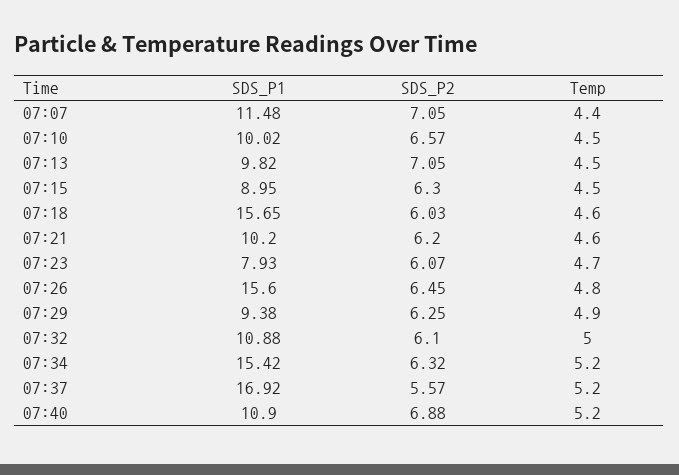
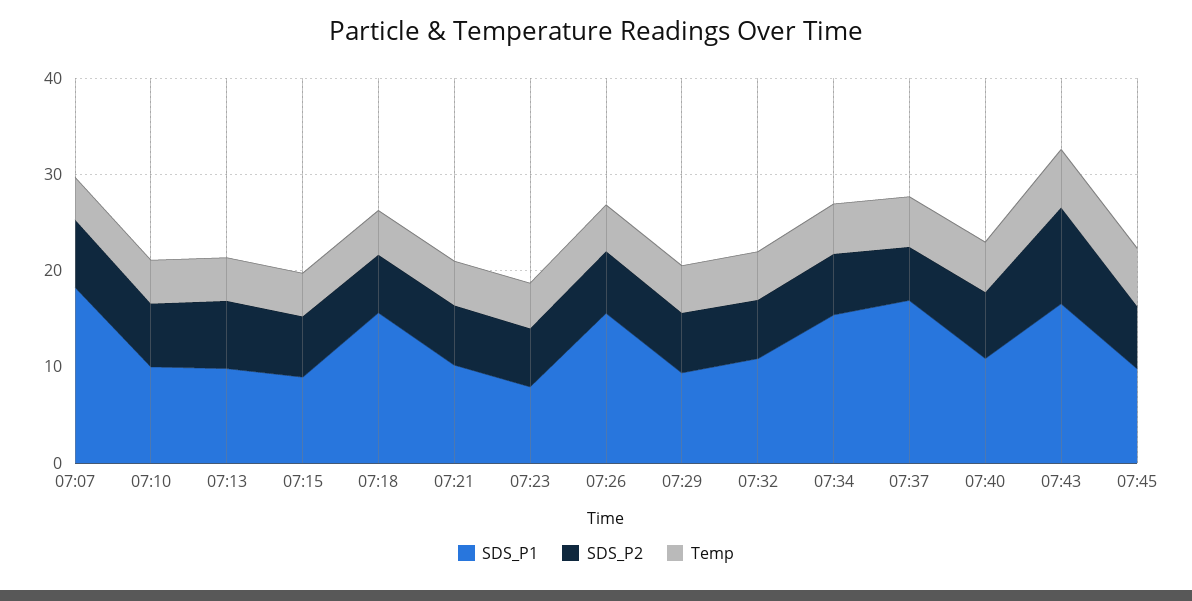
SDS_P1, 07:07: 11.48 -> 18
SDS_P1, 07:43: none -> 16
SDS_P2, 07:43: none -> 10
Temp, 07:43: none -> 6
SDS_P1, 07:45: none -> 10
SDS_P2, 07:45: none -> 6
Temp, 07:45: none -> 6

